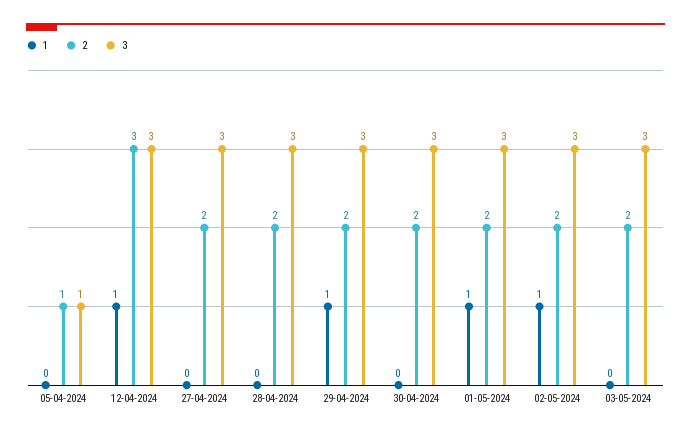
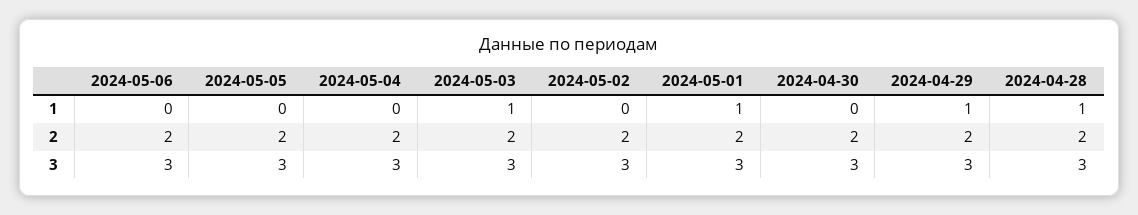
1, 05-04-2024: 0 -> none
2, 05-04-2024: 1 -> none
3, 05-04-2024: 1 -> none
1, 12-04-2024: 1 -> none
2, 12-04-2024: 3 -> none
3, 12-04-2024: 3 -> none
1, 27-04-2024: 0 -> none
2, 27-04-2024: 2 -> none
3, 27-04-2024: 3 -> none
1, 28-04-2024: 0 -> 1
1, 02-05-2024: 1 -> 0
1, 03-05-2024: 0 -> 1
1, 2024-05-06: none -> 0
1, 2024-05-05: none -> 0
1, 2024-05-04: none -> 0
2, 2024-05-06: none -> 2
2, 2024-05-05: none -> 2
2, 2024-05-04: none -> 2
3, 2024-05-06: none -> 3
3, 2024-05-05: none -> 3
3, 2024-05-04: none -> 3

